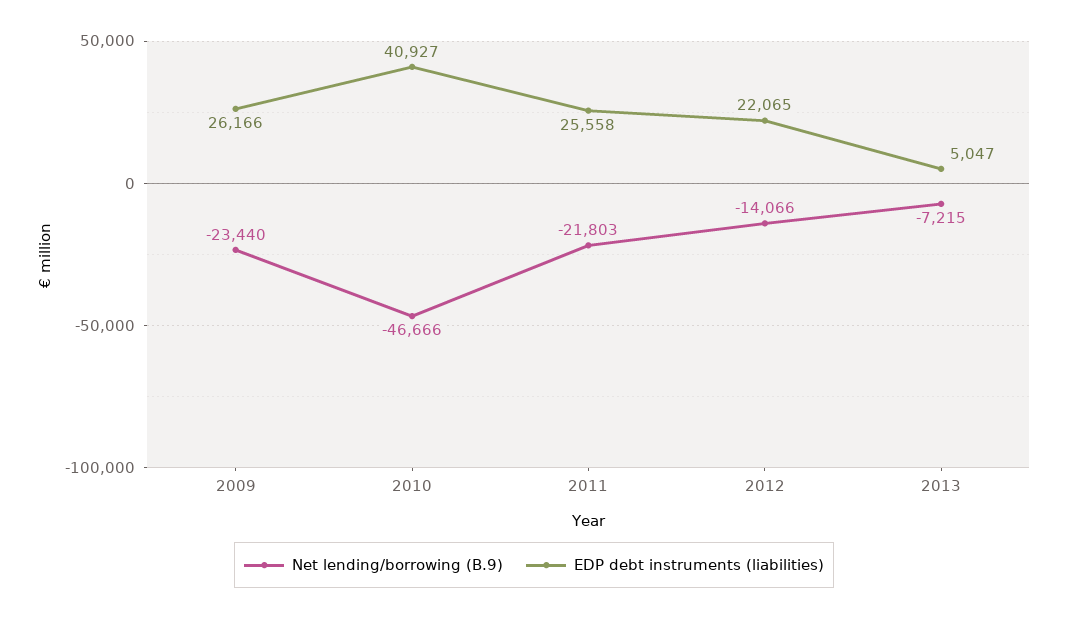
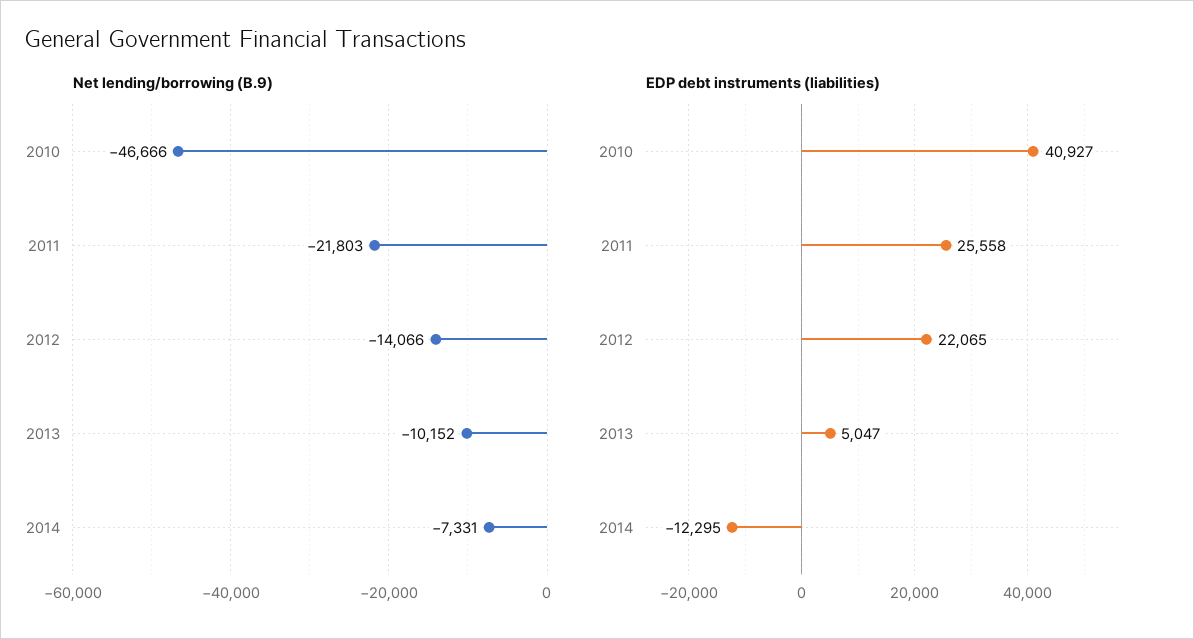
Net lending/borrowing (B.9), 2009: -23440 -> none
EDP debt instruments (liabilities), 2009: 26166 -> none
Net lending/borrowing (B.9), 2013: -7215 -> -10152
Net lending/borrowing (B.9), 2014: none -> -7331
EDP debt instruments (liabilities), 2014: none -> -12295

